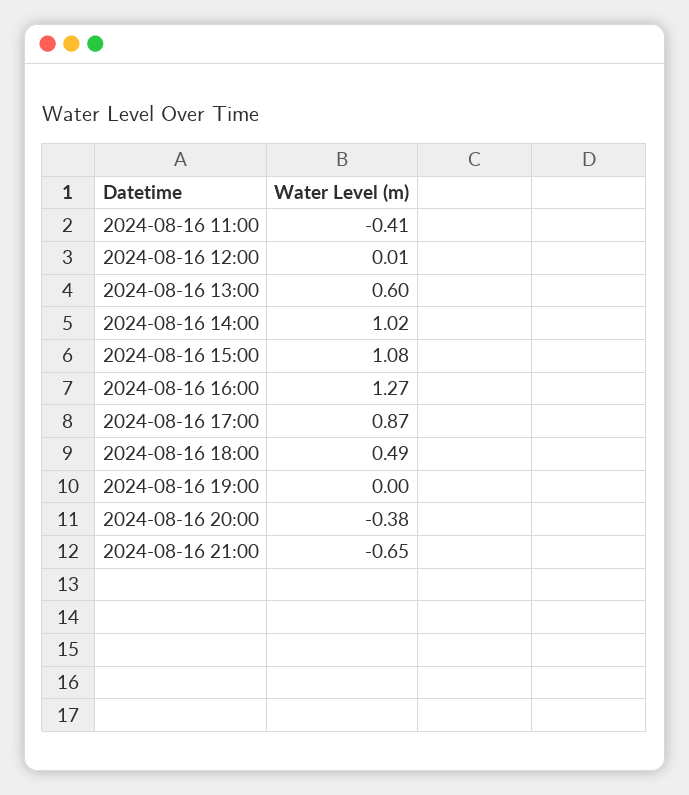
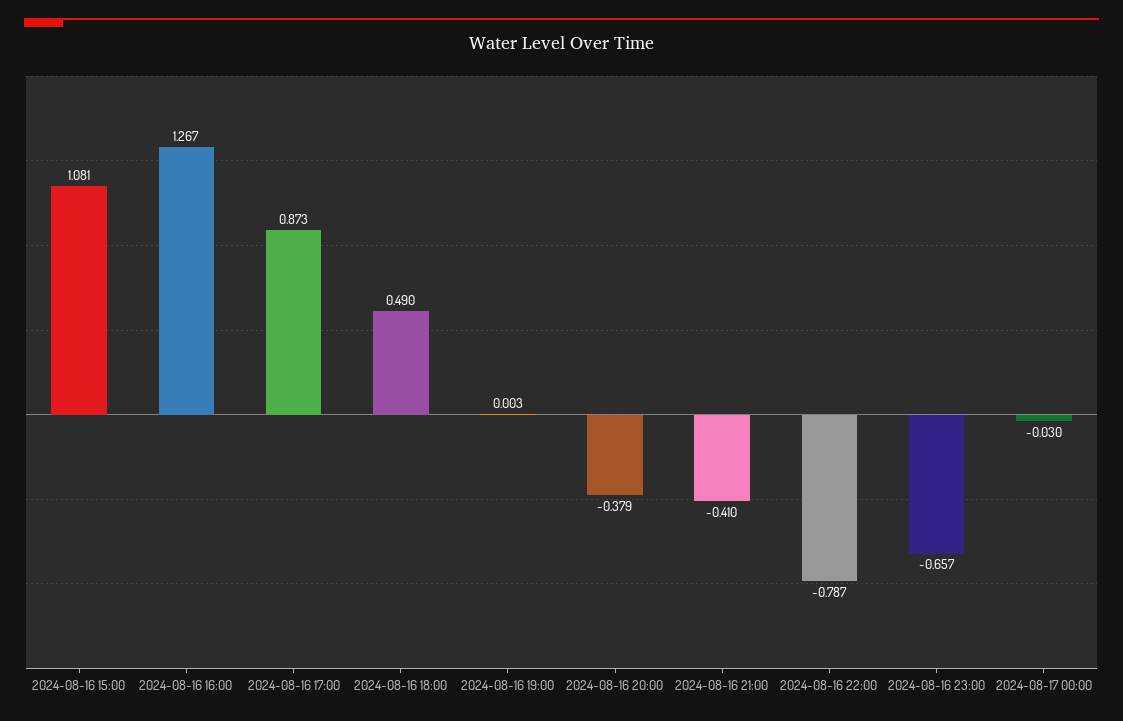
2024-08-16 11:00: -0.41 -> none
2024-08-16 12:00: 0.01 -> none
2024-08-16 13:00: 0.6 -> none
2024-08-16 14:00: 1.02 -> none
2024-08-16 21:00: -0.65 -> -0.41
2024-08-16 22:00: none -> -0.787
2024-08-16 23:00: none -> -0.657
2024-08-17 00:00: none -> -0.03

